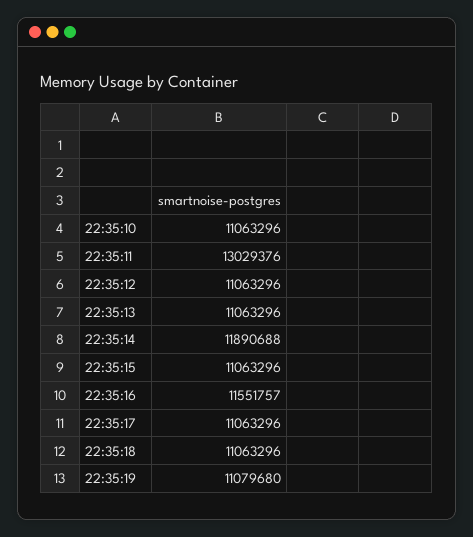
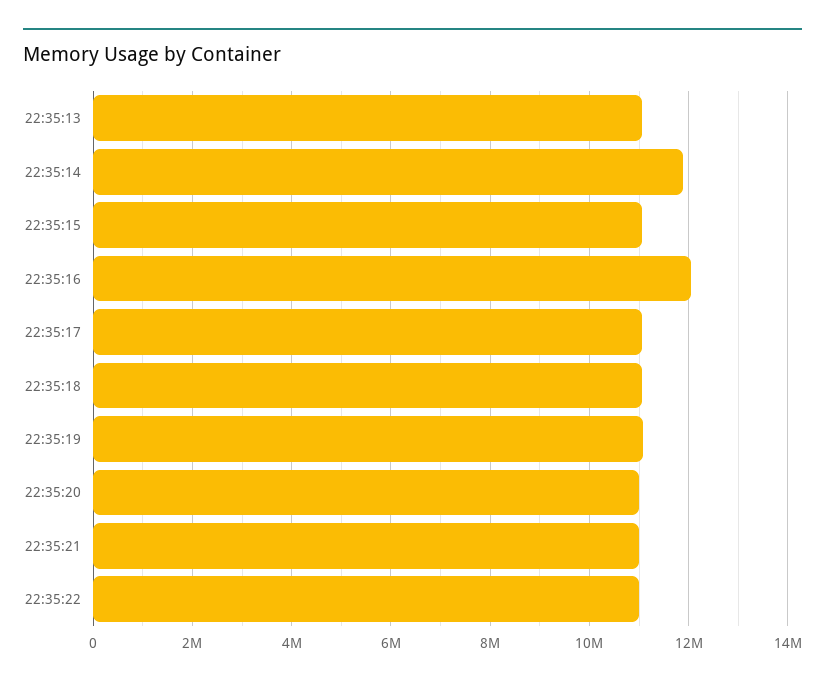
22:35:10: 11063296 -> none
22:35:11: 13029376 -> none
22:35:12: 11063296 -> none
22:35:16: 11551757 -> 12000000
22:35:20: none -> 11000000
22:35:21: none -> 11000000
22:35:22: none -> 11000000

